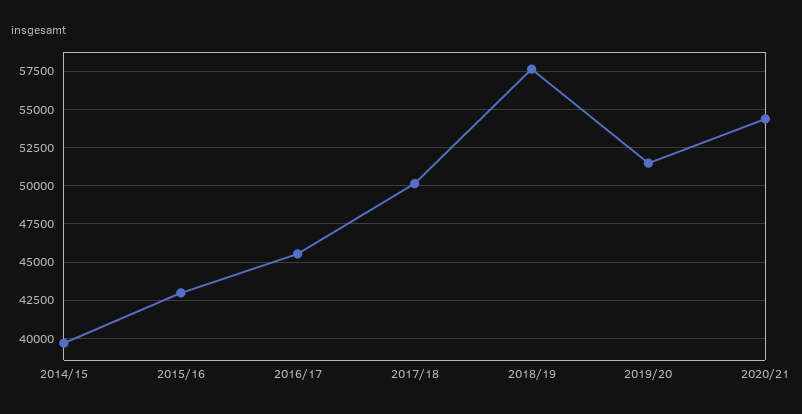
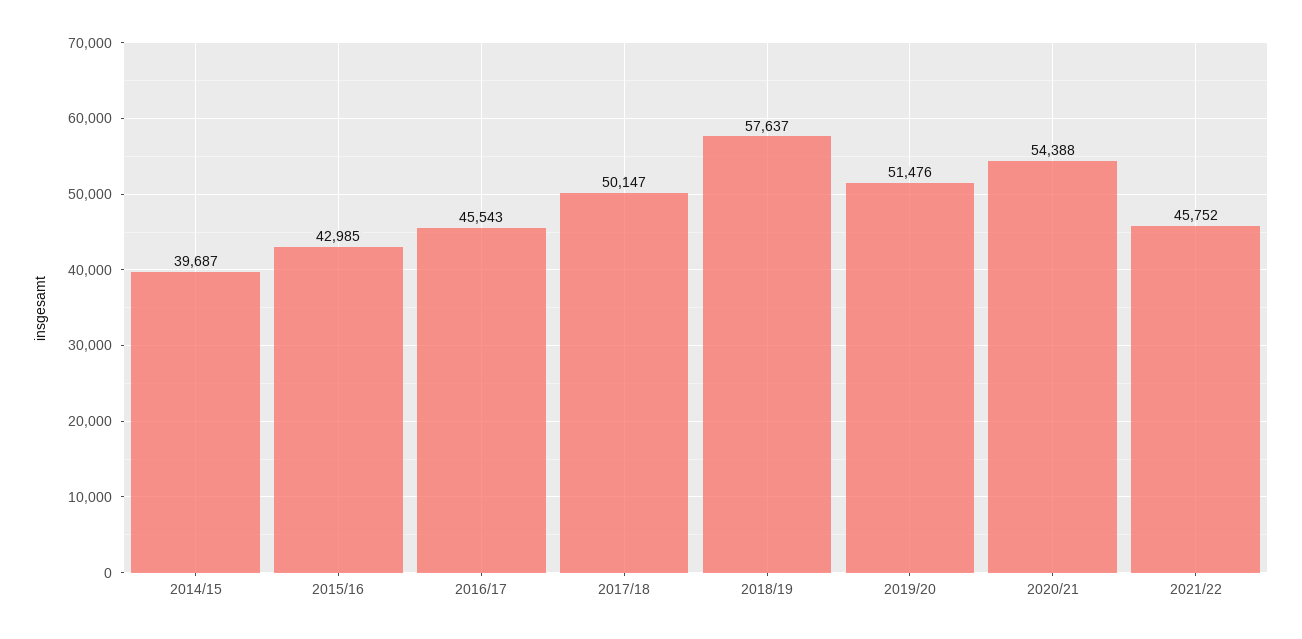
2021/22: none -> 45752

